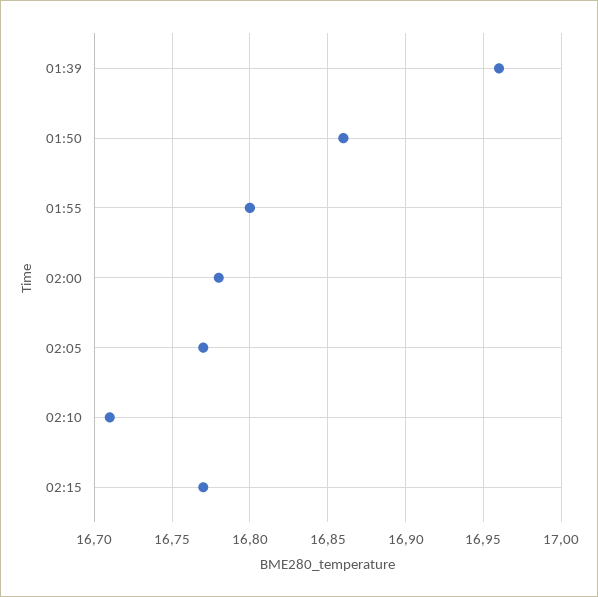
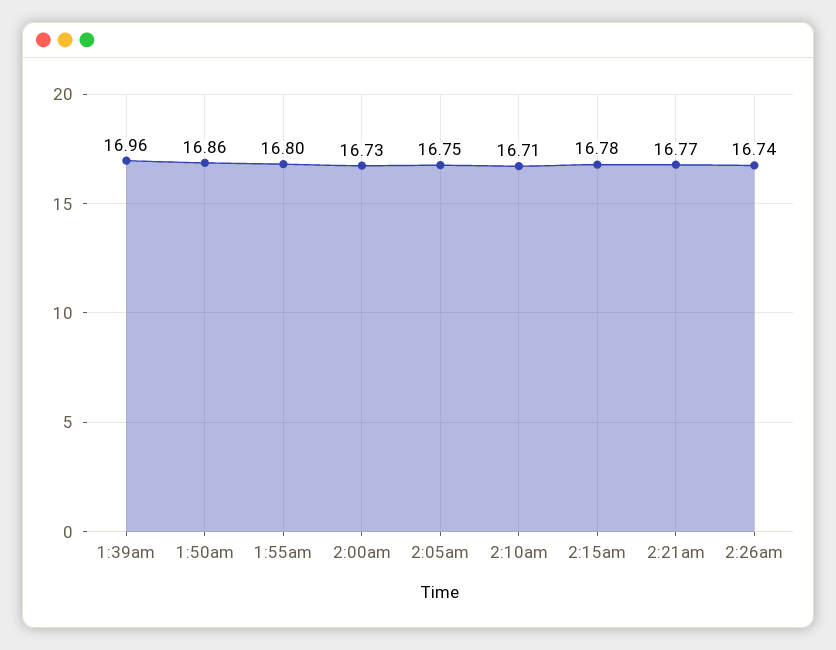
02:00: 16.78 -> 16.73
02:05: 16.77 -> 16.75
02:15: 16.77 -> 16.78
2:21am: none -> 16.77
2:26am: none -> 16.74

